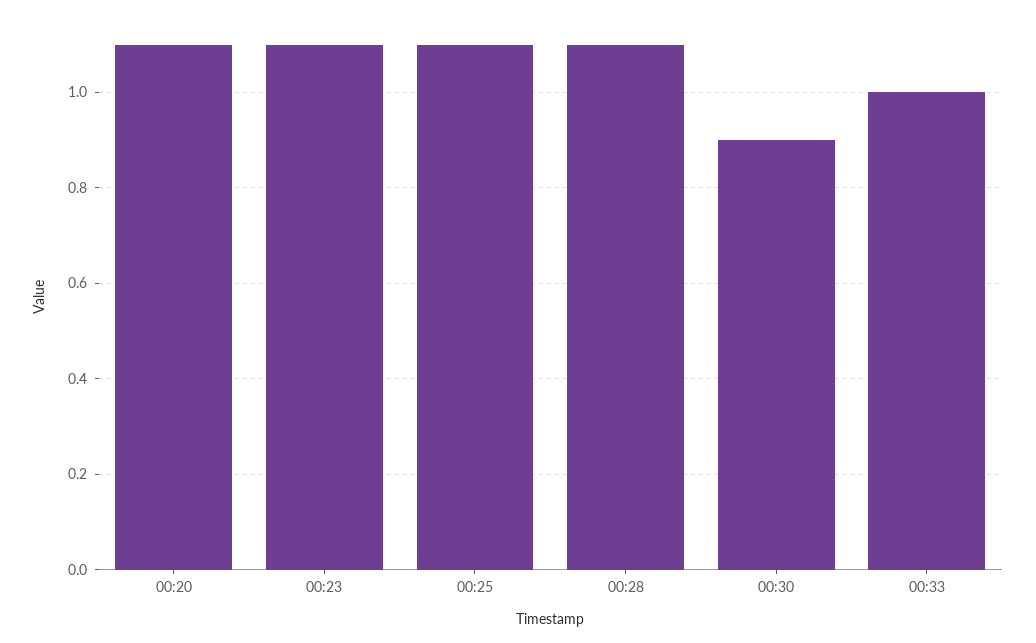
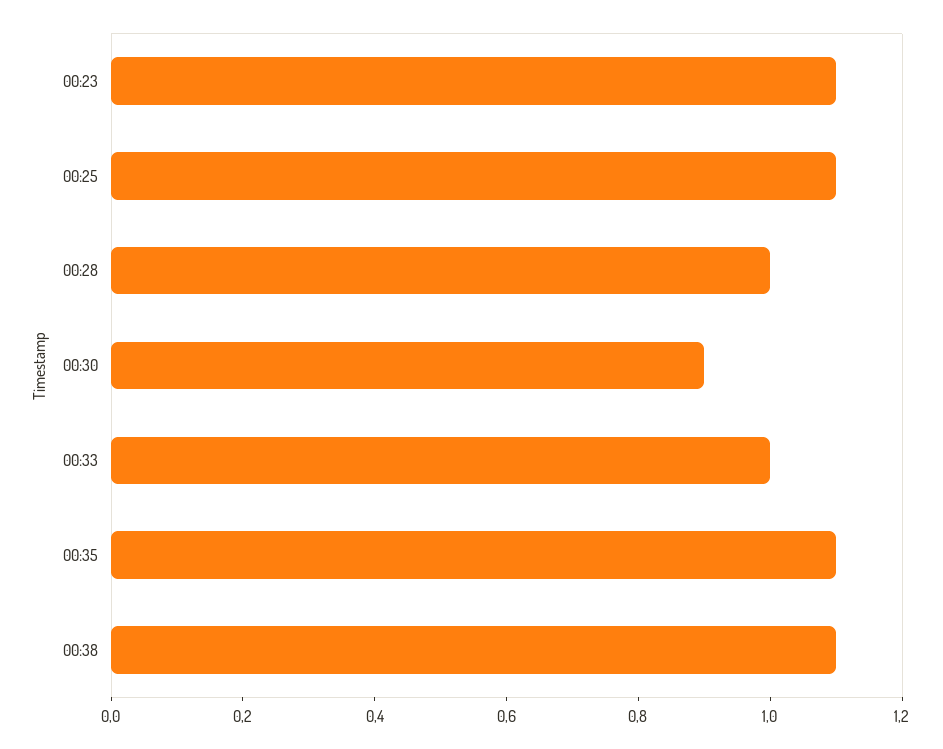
00:20: 1.1 -> none
00:28: 1.1 -> 1
00:35: none -> 1.1
00:38: none -> 1.1

